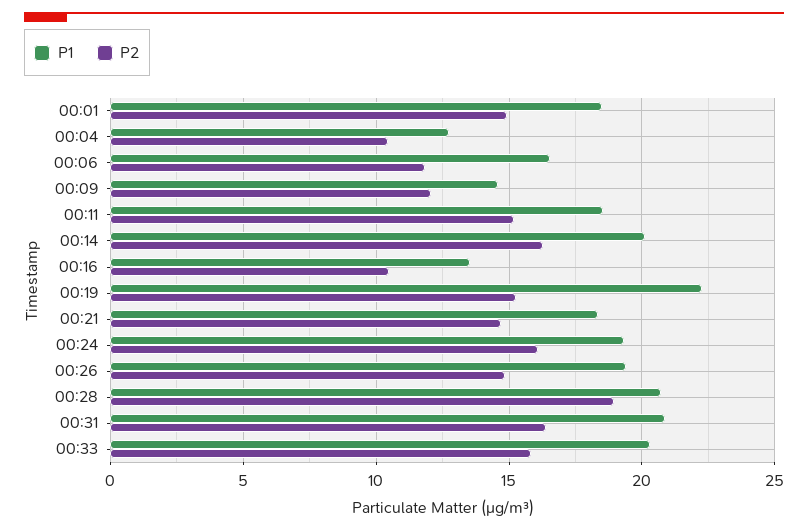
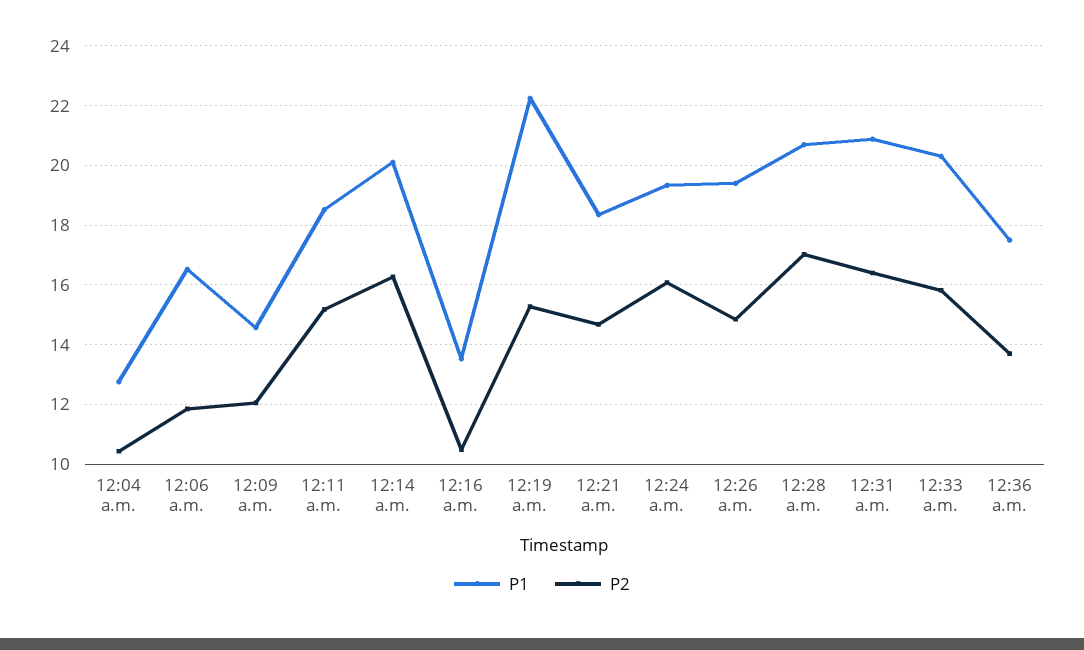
P1, 00:01: 18.5 -> none
P2, 00:01: 15 -> none
P2, 00:28: 19 -> 17
P1, 12:36 a.m.: none -> 17.5
P2, 12:36 a.m.: none -> 13.75

